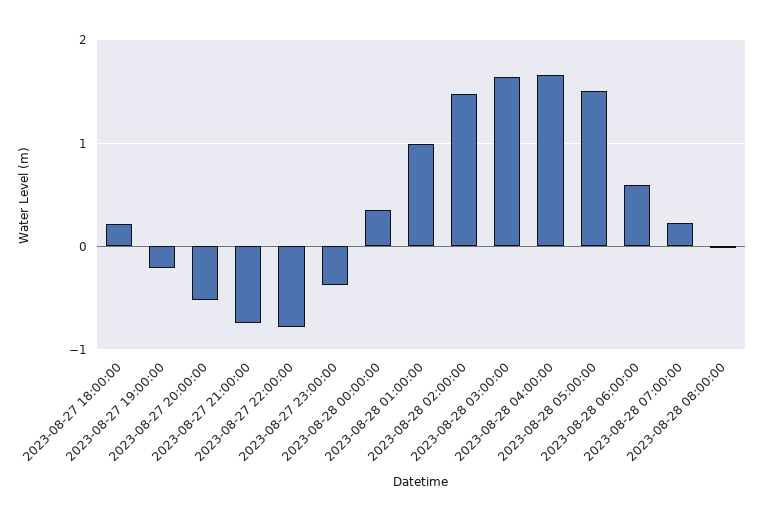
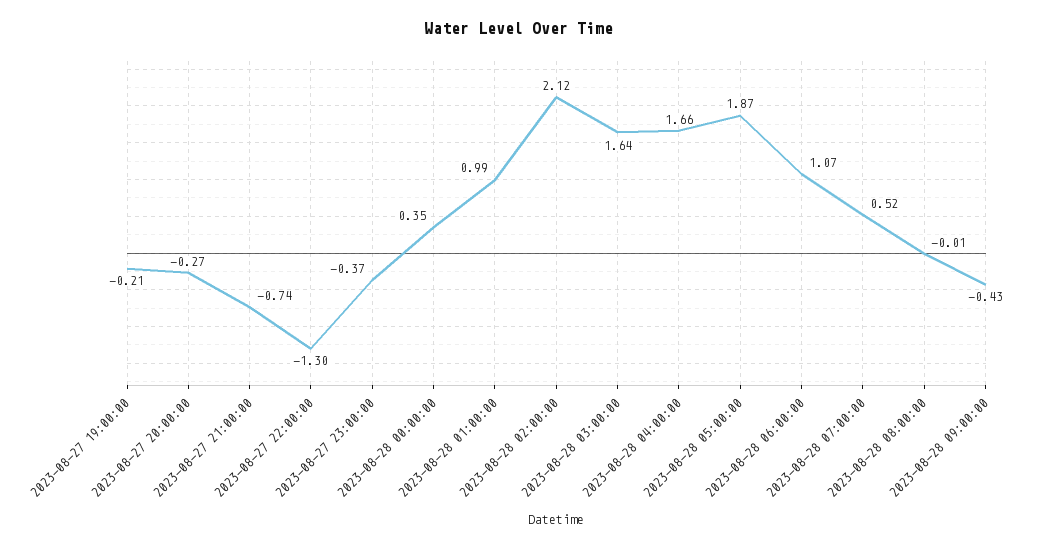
2023-08-27 18:00:00: 0.2 -> none
2023-08-27 20:00:00: -0.5 -> -0.27
2023-08-27 22:00:00: -0.8 -> -1.3
2023-08-28 02:00:00: 1.5 -> 2.12
2023-08-28 05:00:00: 1.5 -> 1.87
2023-08-28 06:00:00: 0.6 -> 1.07
2023-08-28 07:00:00: 0.2 -> 0.52
2023-08-28 09:00:00: none -> -0.43

